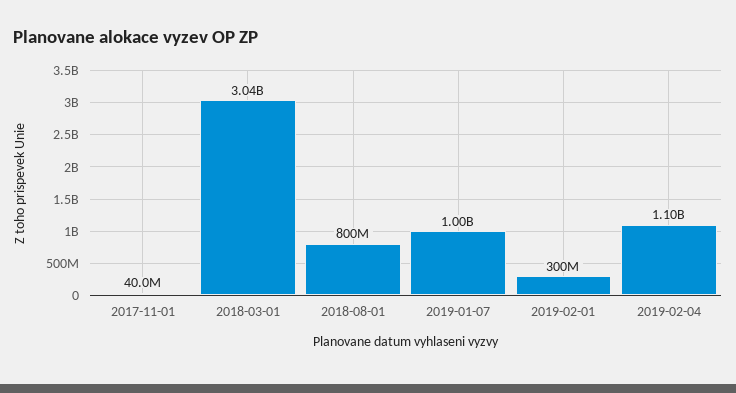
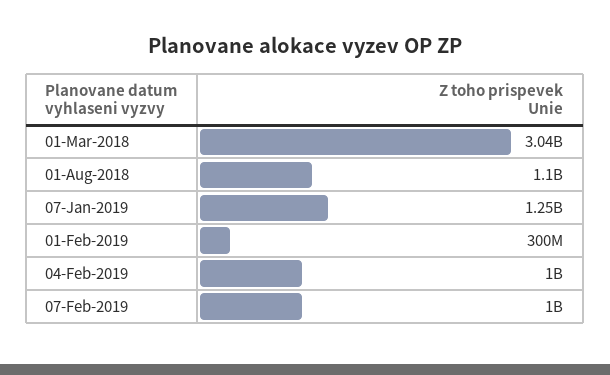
2017-11-01: 40000000 -> none
2018-08-01: 800000000 -> 1100000000
2019-01-07: 1000000000 -> 1250000000
2019-02-04: 1100000000 -> 1000000000
07-Feb-2019: none -> 1000000000

